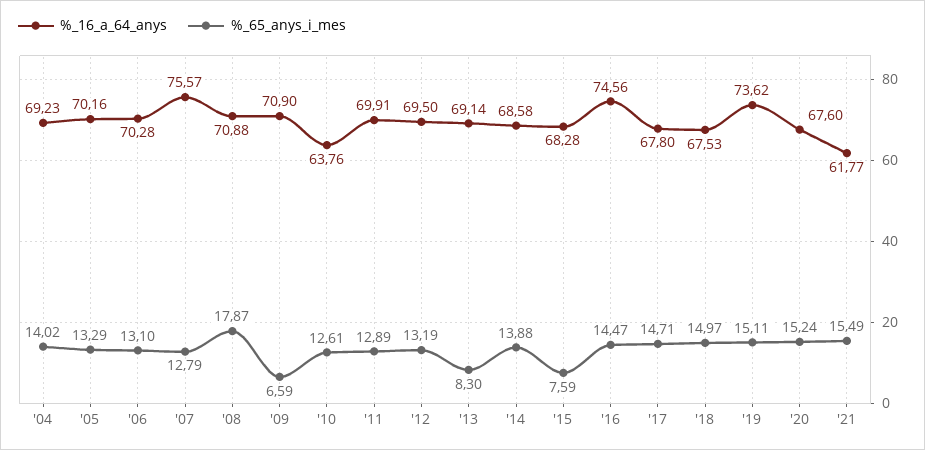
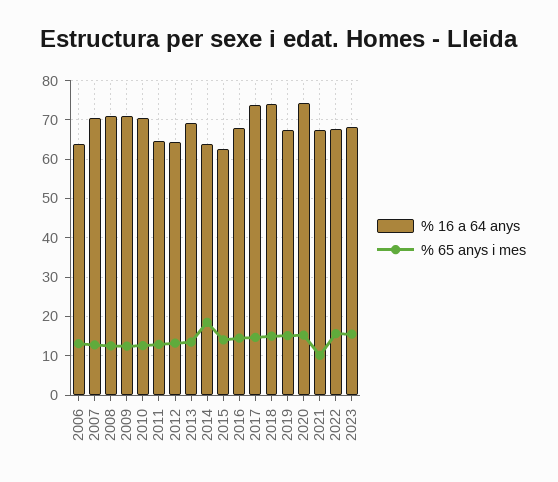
%_16_a_64_anys, '04: 69.23 -> none
%_65_anys_i_mes, '04: 14.02 -> none
%_16_a_64_anys, '05: 70.16 -> none
%_65_anys_i_mes, '05: 13.29 -> none
%_16_a_64_anys, '06: 70.28 -> 64
%_16_a_64_anys, '07: 75.57 -> 70
%_65_anys_i_mes, '08: 17.87 -> 12
%_65_anys_i_mes, '09: 6.59 -> 12
%_16_a_64_anys, '10: 63.76 -> 70
%_16_a_64_anys, '11: 69.91 -> 64
%_16_a_64_anys, '12: 69.5 -> 64
%_65_anys_i_mes, '13: 8.3 -> 14
%_16_a_64_anys, '14: 68.58 -> 64
%_65_anys_i_mes, '14: 13.88 -> 18
%_16_a_64_anys, '15: 68.28 -> 62
%_65_anys_i_mes, '15: 7.59 -> 14
%_16_a_64_anys, '16: 74.56 -> 68
%_16_a_64_anys, '17: 67.8 -> 74
%_16_a_64_anys, '18: 67.53 -> 74
%_16_a_64_anys, '19: 73.62 -> 68
%_16_a_64_anys, '20: 67.6 -> 74
%_16_a_64_anys, '21: 61.77 -> 68
%_65_anys_i_mes, '21: 15.49 -> 10
%_16_a_64_anys, 2022: none -> 68
%_65_anys_i_mes, 2022: none -> 16
%_16_a_64_anys, 2023: none -> 68
%_65_anys_i_mes, 2023: none -> 16

